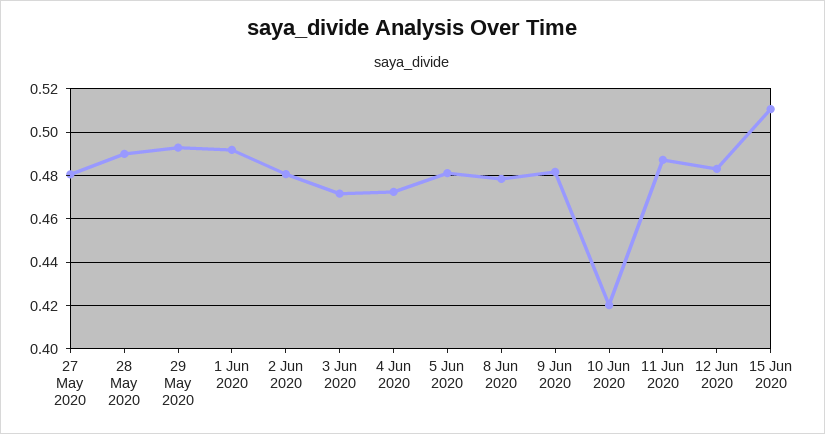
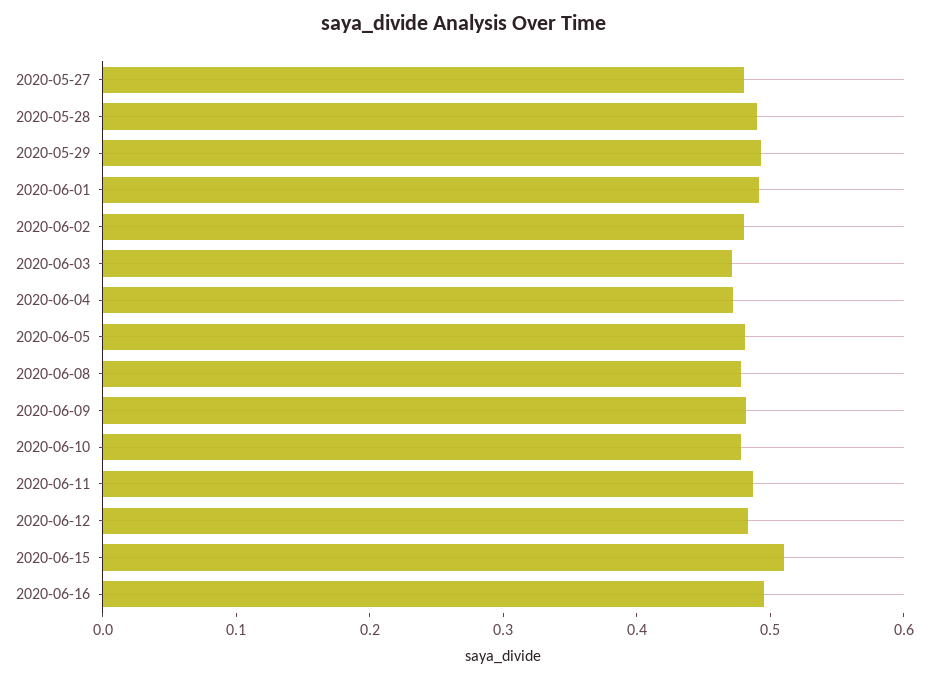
10 Jun 2020: 0.42 -> 0.48
2020-06-16: none -> 0.5

